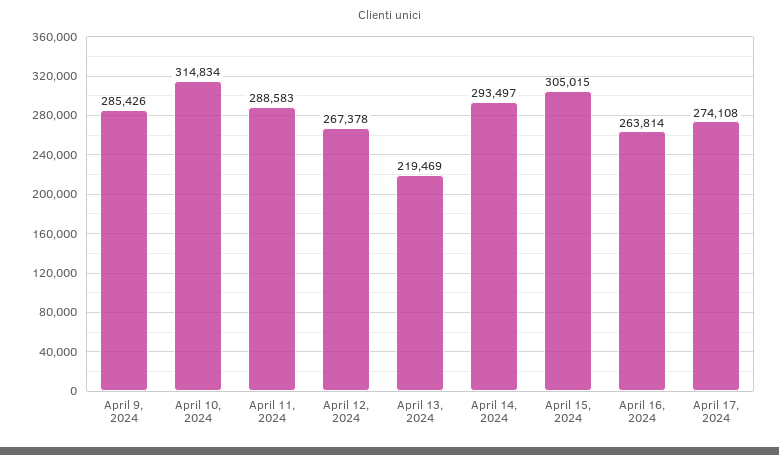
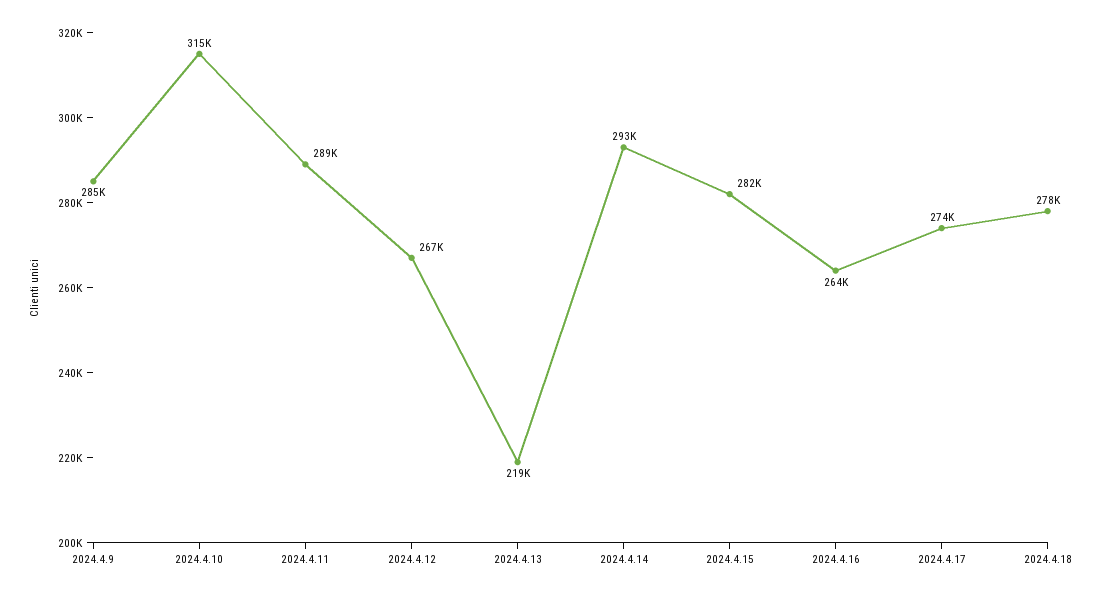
April 15, 2024: 305015 -> 282000
2024.4.18: none -> 278000

